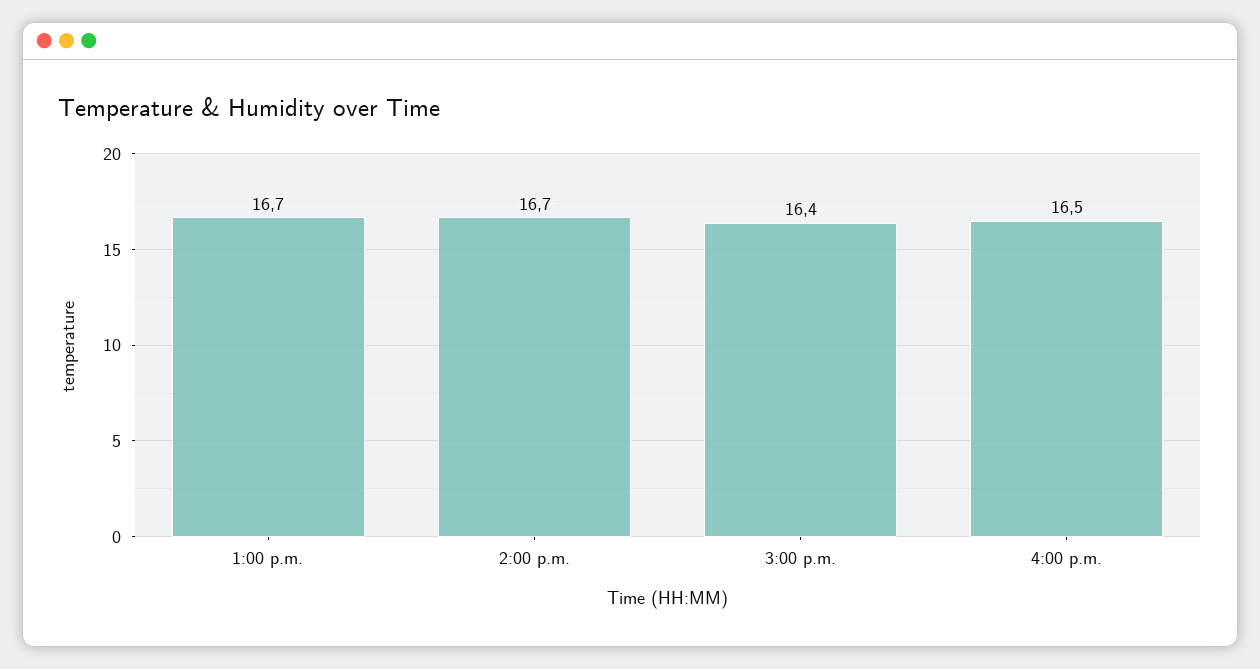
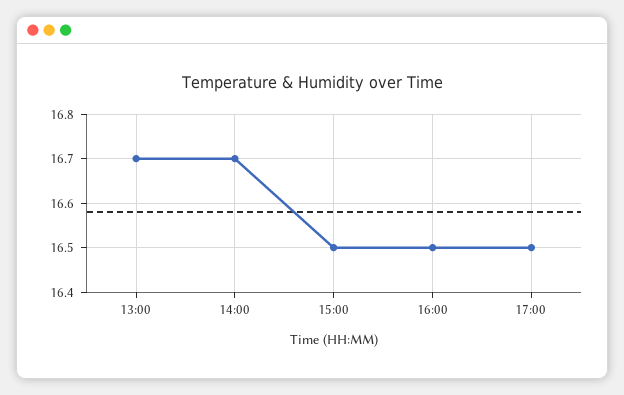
3:00 p.m.: 16.4 -> 16.5
17:00: none -> 16.5

